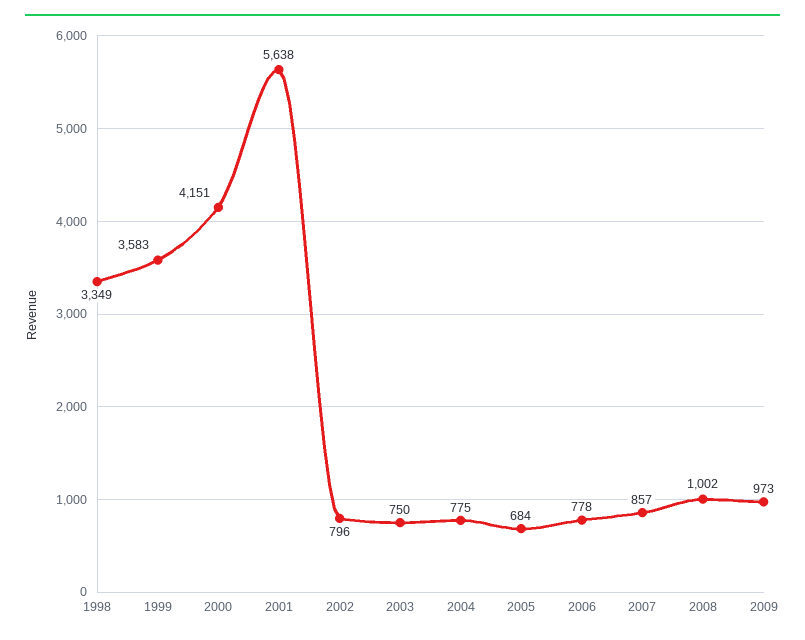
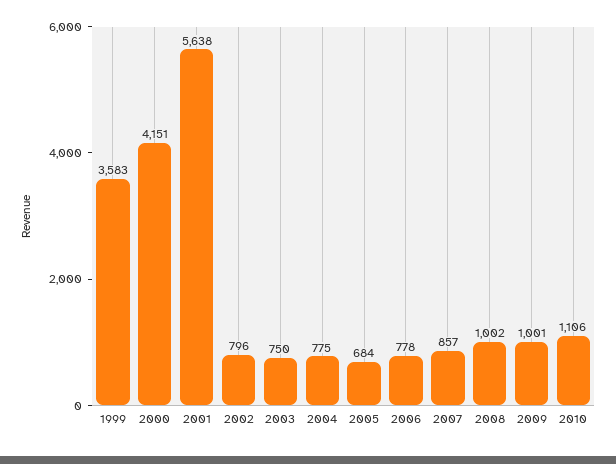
1998: 3349 -> none
2009: 973 -> 1001
2010: none -> 1106

